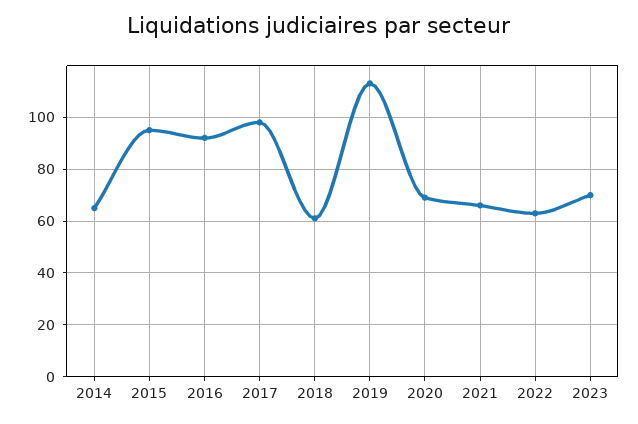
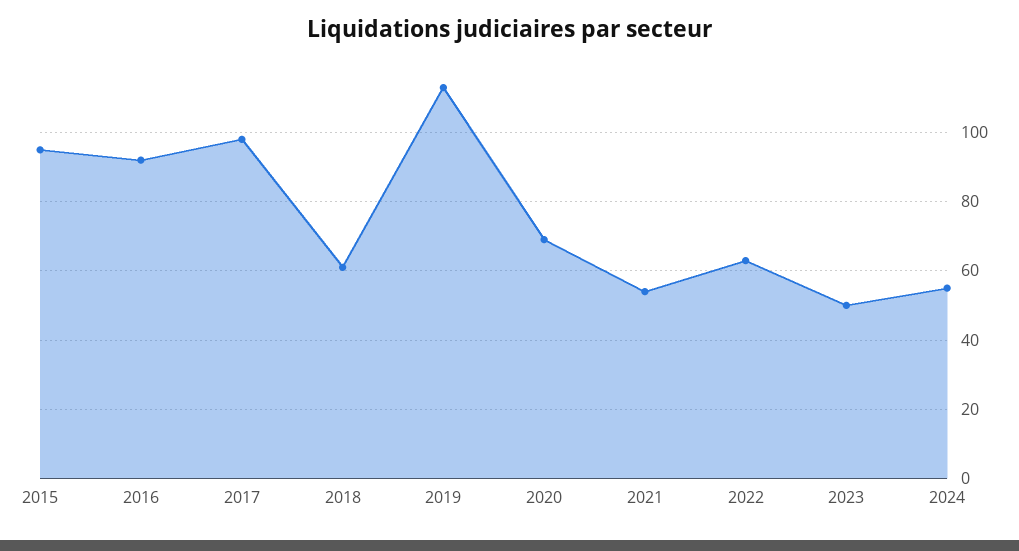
2014: 65 -> none
2021: 65 -> 55
2023: 70 -> 50
2024: none -> 55

